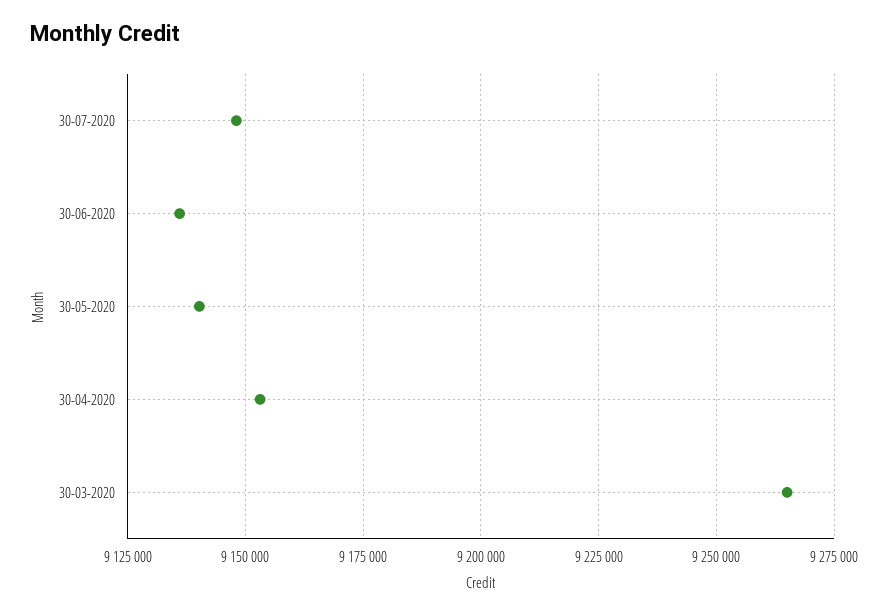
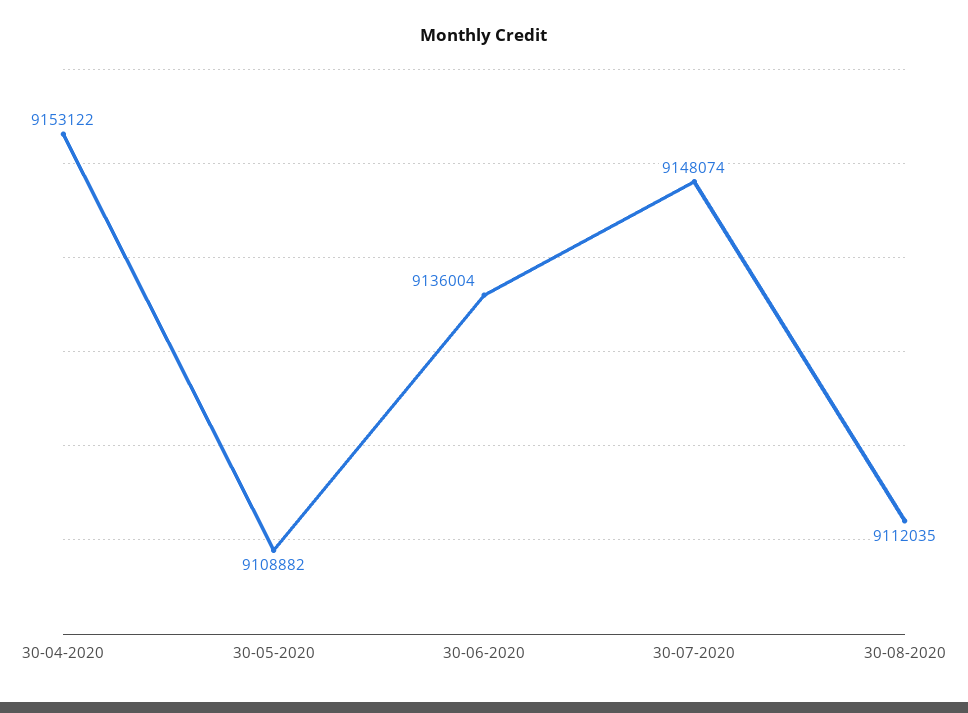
30-05-2020: 9140000 -> 9108882
30-03-2020: 9265000 -> none
30-08-2020: none -> 9112035

